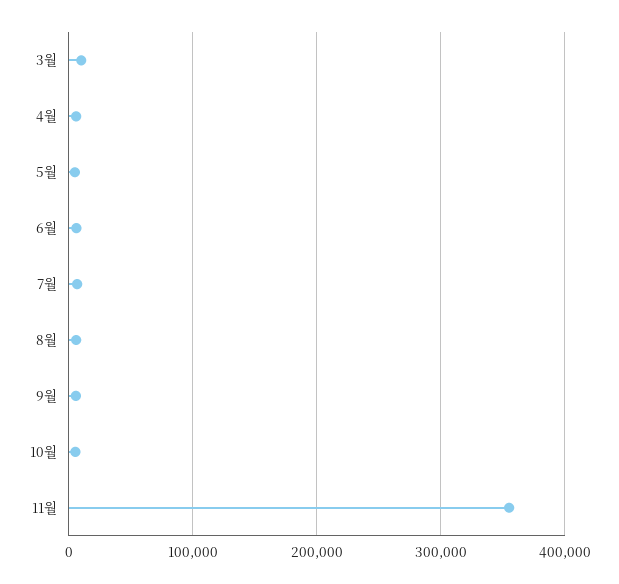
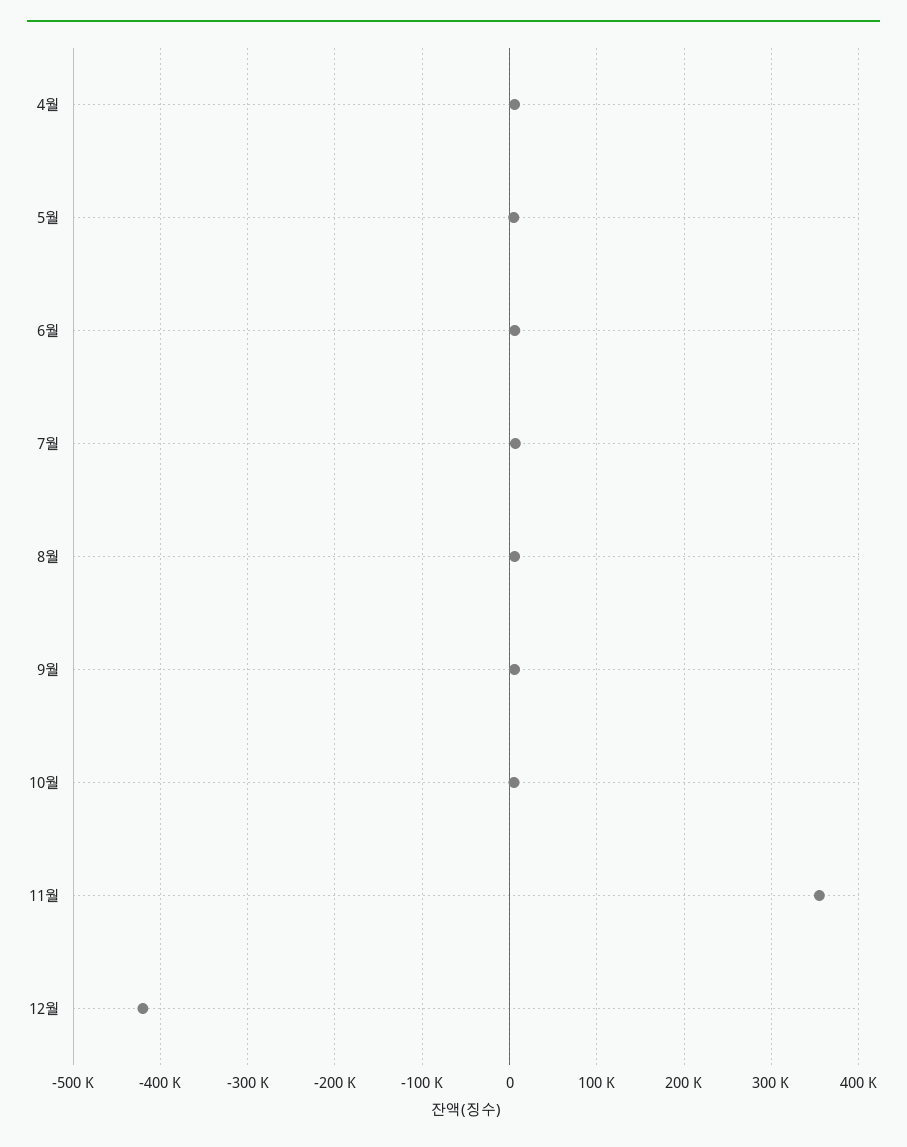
3월: 10000 -> none
12월: none -> -420000

